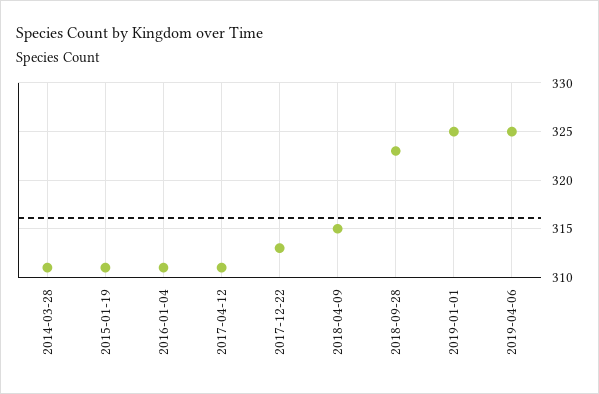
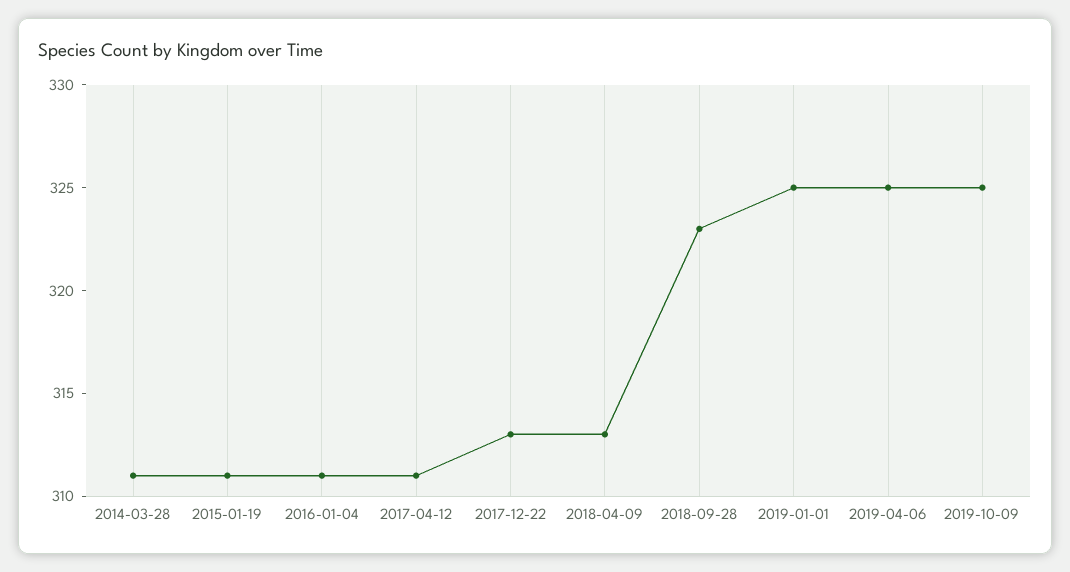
2018-04-09: 315 -> 313
2019-10-09: none -> 325

